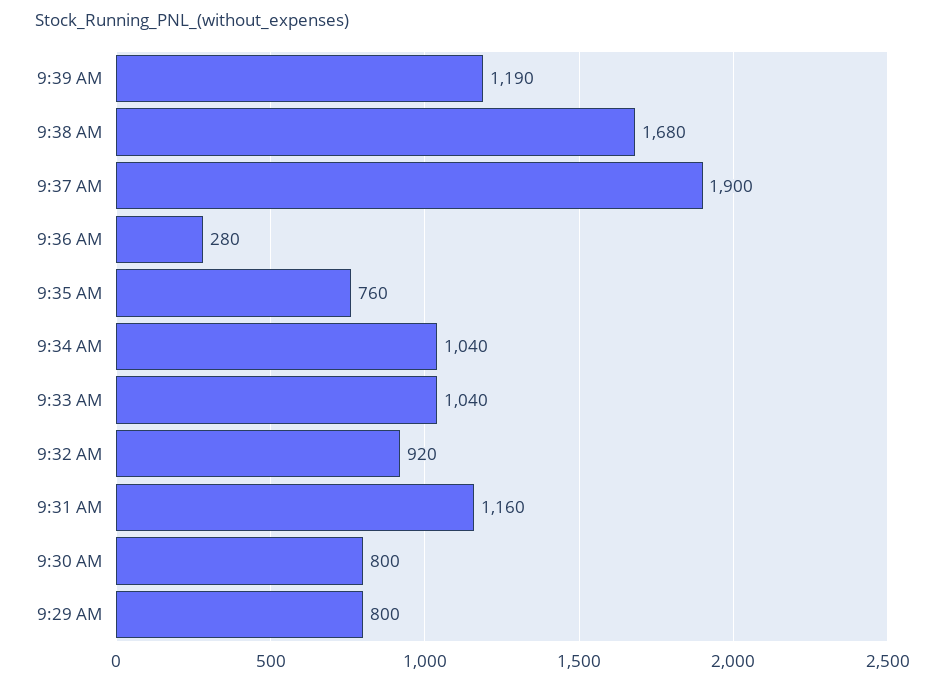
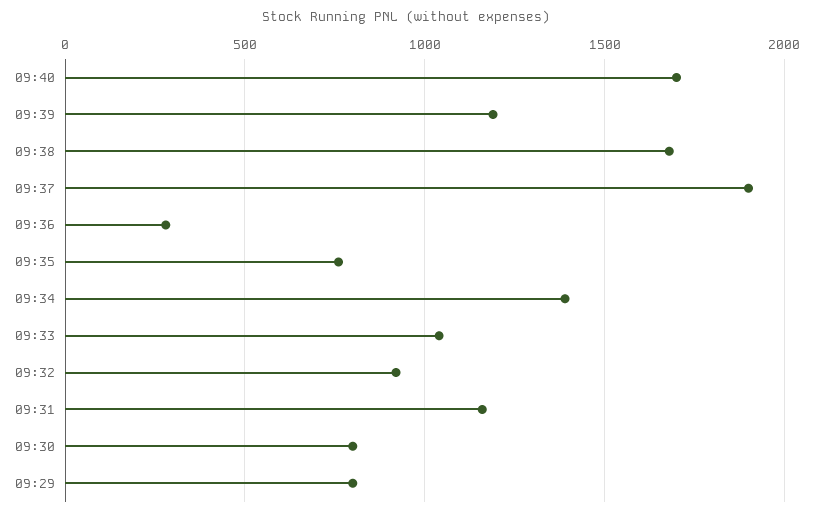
9:34 AM: 1040 -> 1400
09:40: none -> 1700

